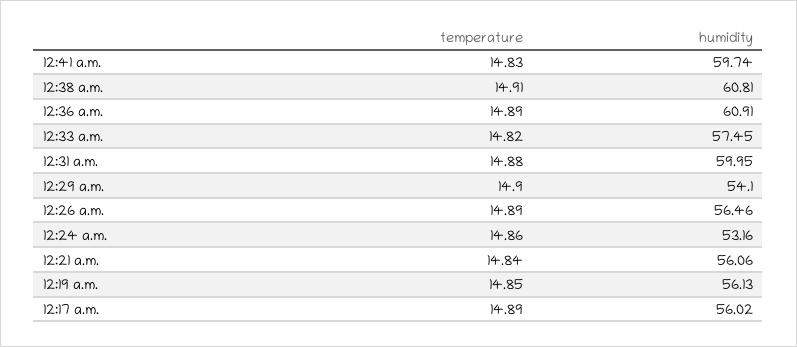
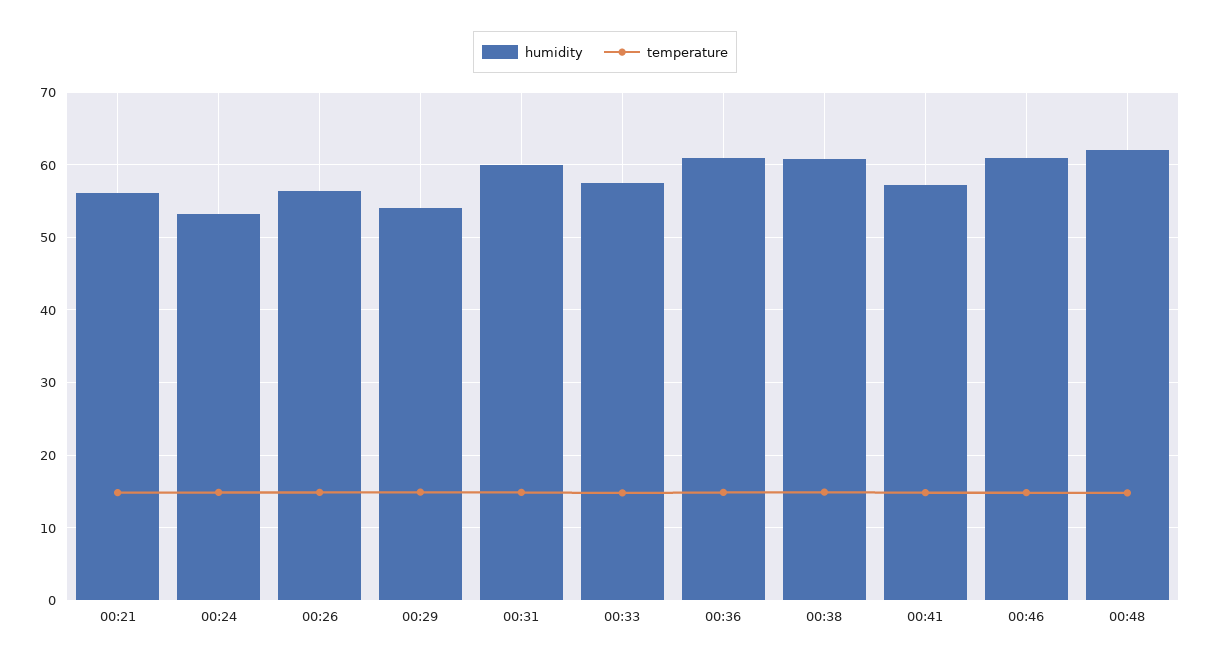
humidity, 12:41 a.m.: 59.74 -> 57
temperature, 12:19 a.m.: 14.85 -> none
humidity, 12:19 a.m.: 56.13 -> none
temperature, 12:17 a.m.: 14.89 -> none
humidity, 12:17 a.m.: 56.02 -> none
humidity, 00:46: none -> 61
temperature, 00:46: none -> 15
humidity, 00:48: none -> 62
temperature, 00:48: none -> 15

